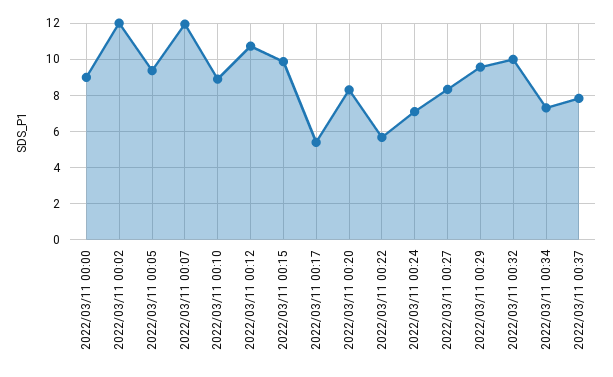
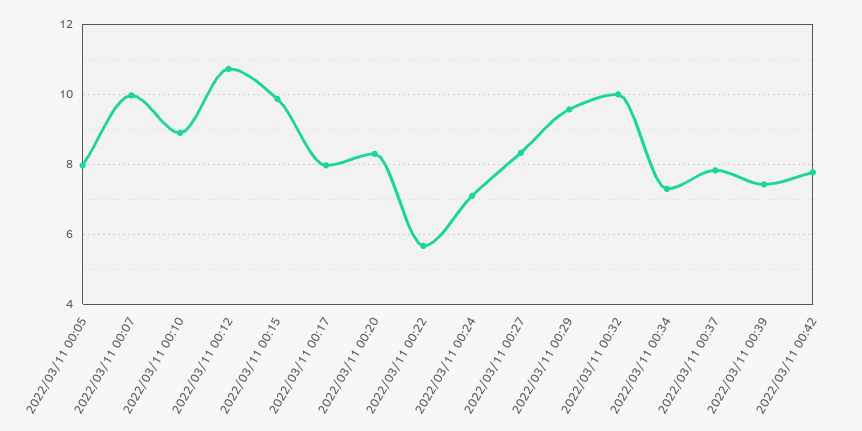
2022/03/11 00:00: 9 -> none
2022/03/11 00:02: 12 -> none
2022/03/11 00:05: 9.5 -> 8
2022/03/11 00:07: 12 -> 10
2022/03/11 00:17: 5.5 -> 8
2022/03/11 00:39: none -> 7.4
2022/03/11 00:42: none -> 7.8

